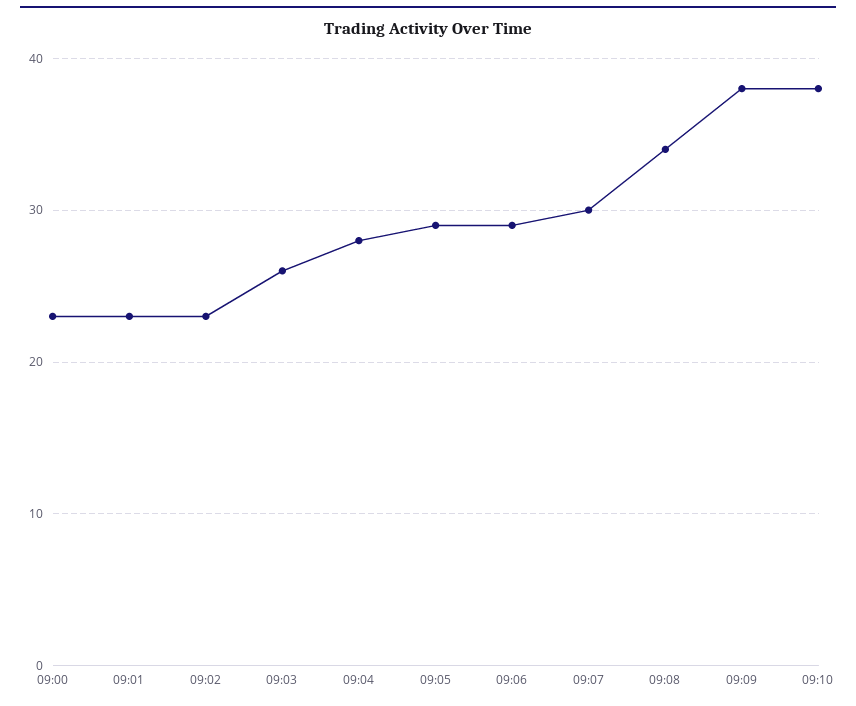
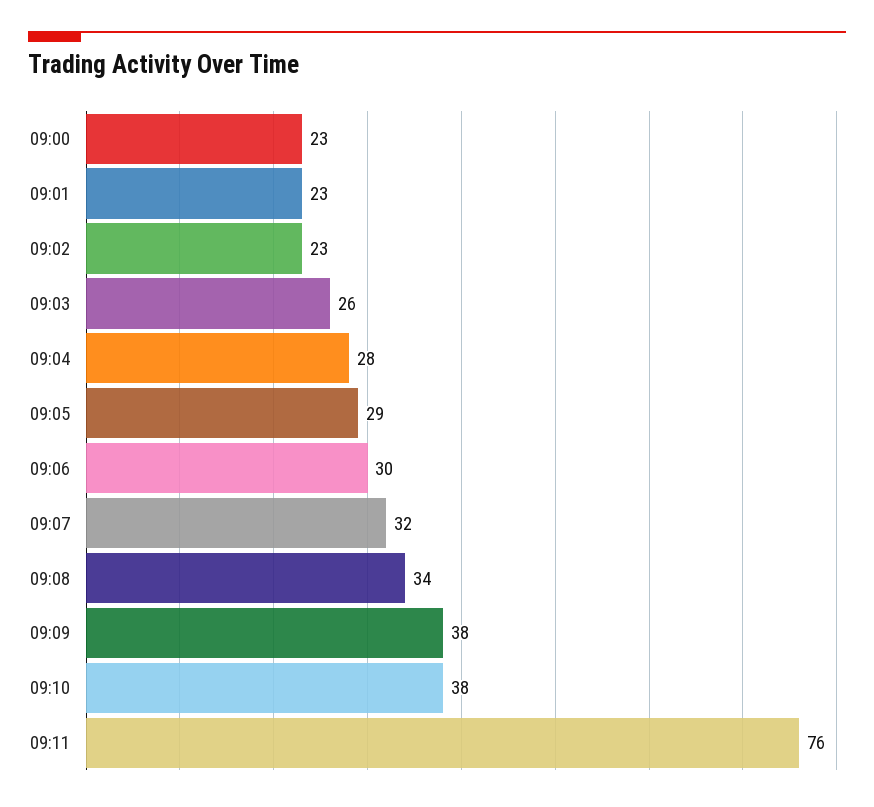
09:06: 29 -> 30
09:07: 30 -> 32
09:11: none -> 76

